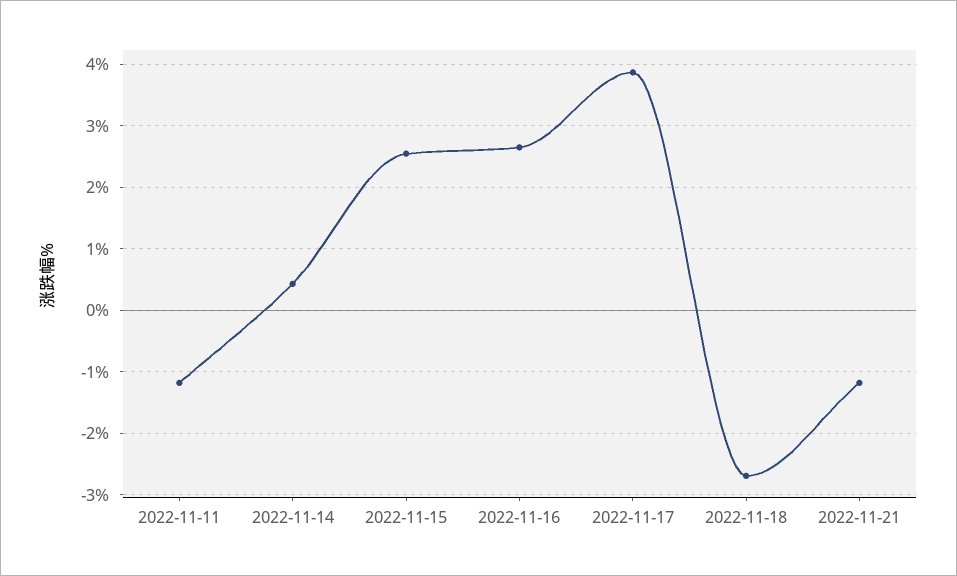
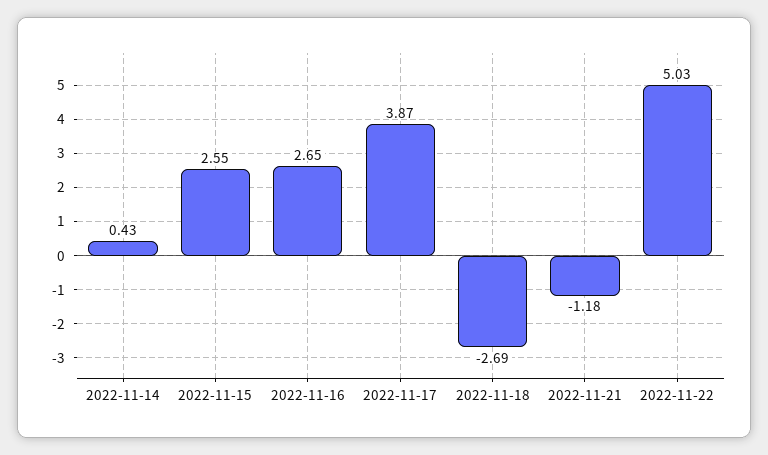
2022-11-11: -1.2 -> none
2022-11-22: none -> 5.03

